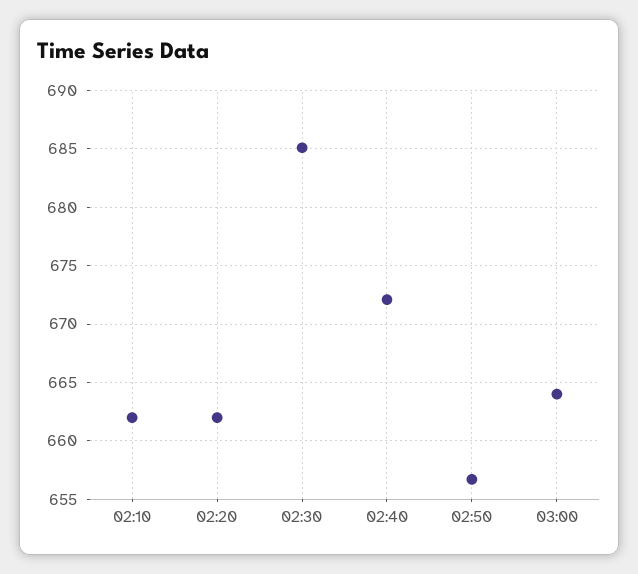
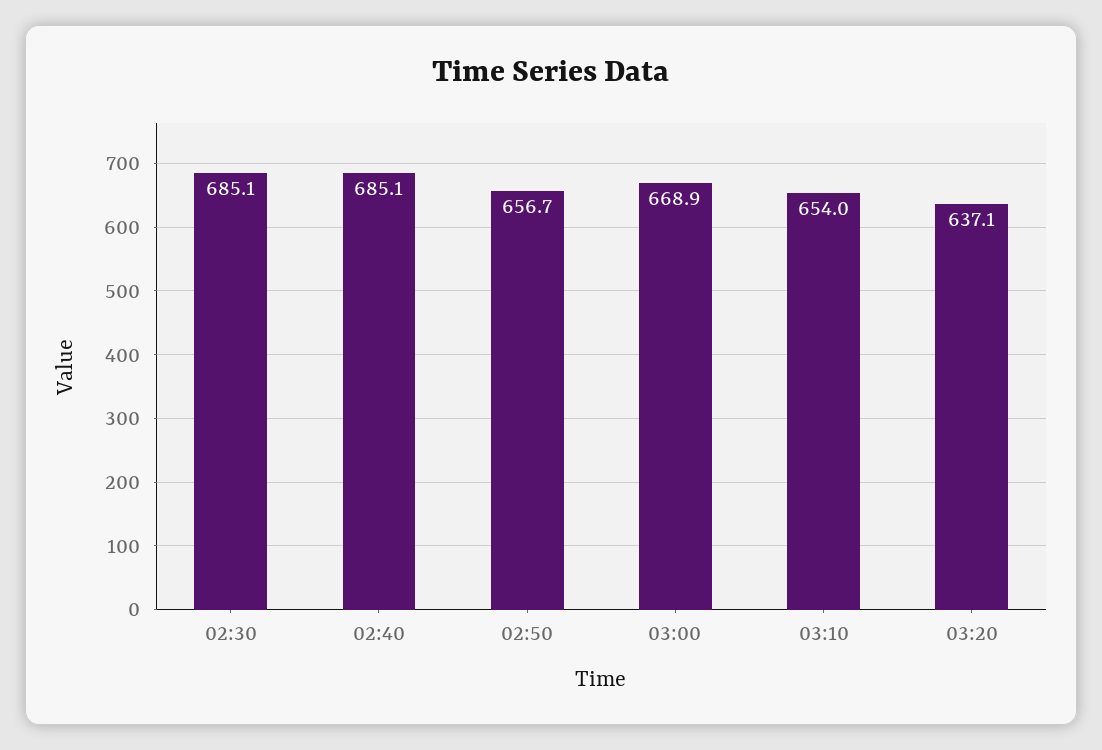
02:10: 662 -> none
02:20: 662 -> none
02:40: 672 -> 685.1
03:00: 664 -> 668.9
03:10: none -> 654
03:20: none -> 637.1

